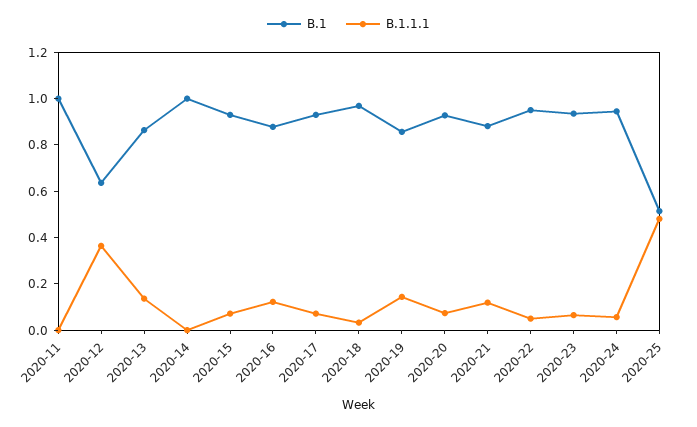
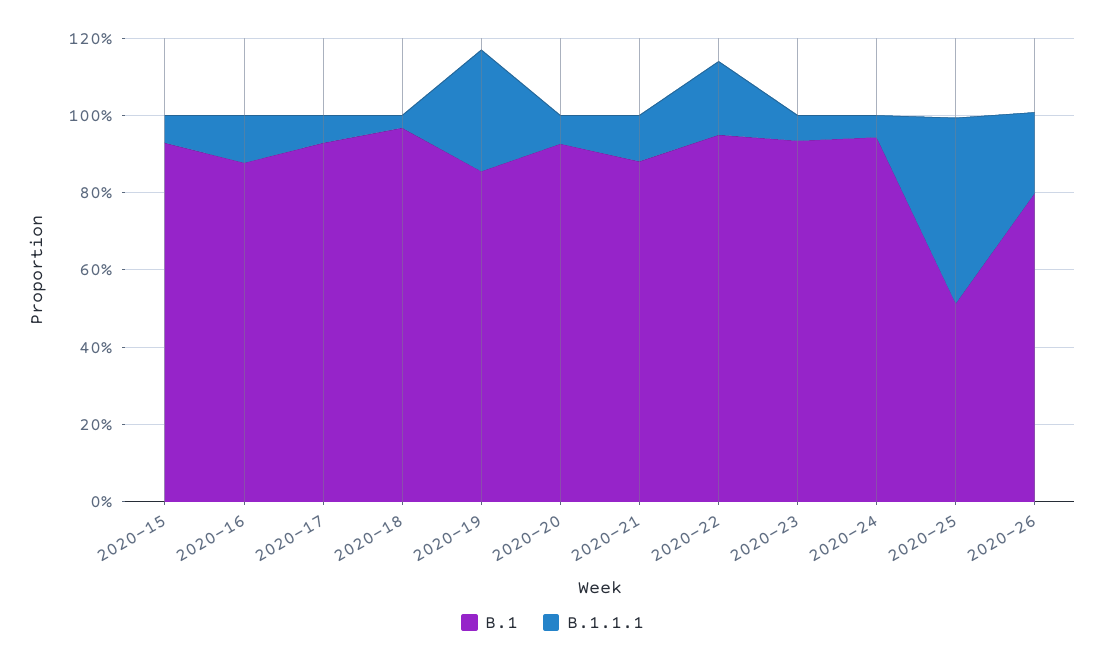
B.1, 2020-11: 1 -> none
B.1.1.1, 2020-11: 0 -> none
B.1, 2020-12: 0.65 -> none
B.1.1.1, 2020-12: 0.35 -> none
B.1, 2020-13: 0.85 -> none
B.1.1.1, 2020-13: 0.15 -> none
B.1, 2020-14: 1 -> none
B.1.1.1, 2020-14: 0 -> none
B.1.1.1, 2020-19: 0.15 -> 0.3
B.1.1.1, 2020-22: 0.05 -> 0.2
B.1, 2020-26: none -> 0.8
B.1.1.1, 2020-26: none -> 0.2

